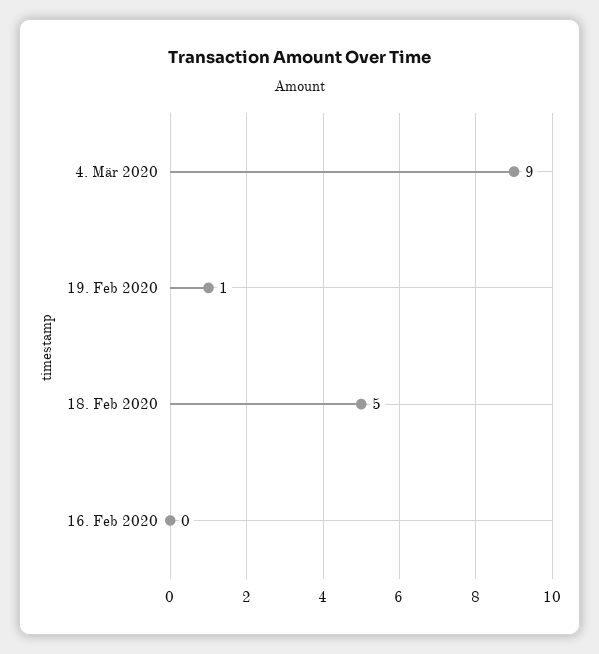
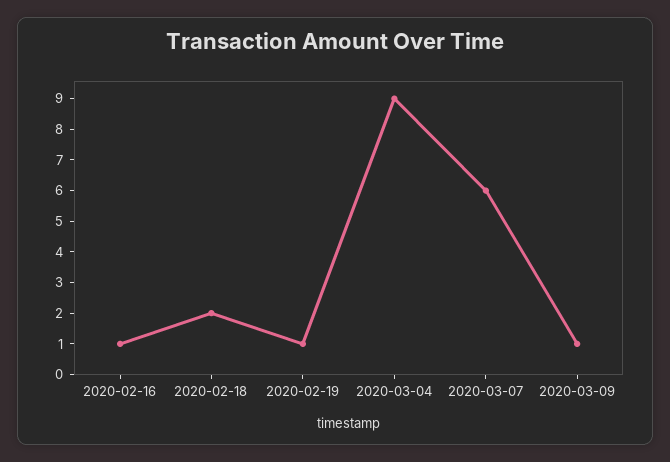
18. Feb 2020: 5 -> 2
16. Feb 2020: 0 -> 1
2020-03-07: none -> 6
2020-03-09: none -> 1

